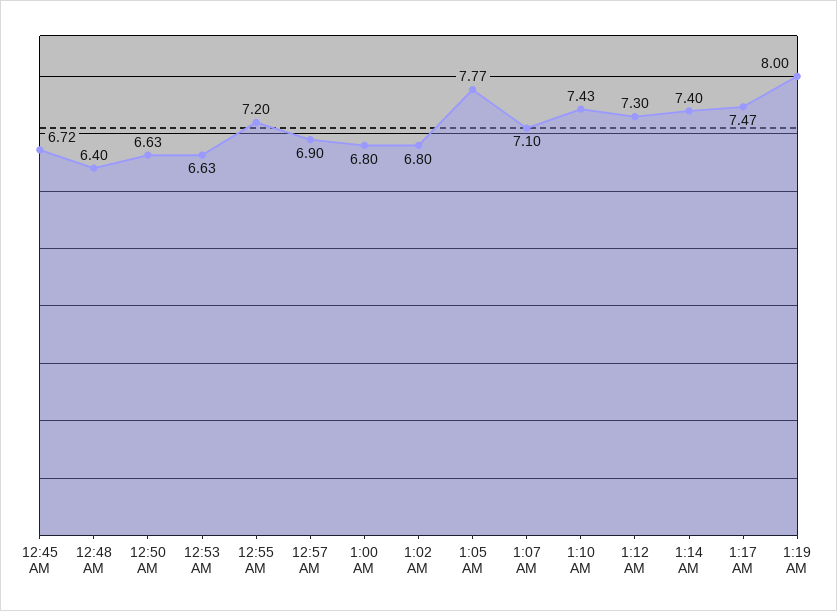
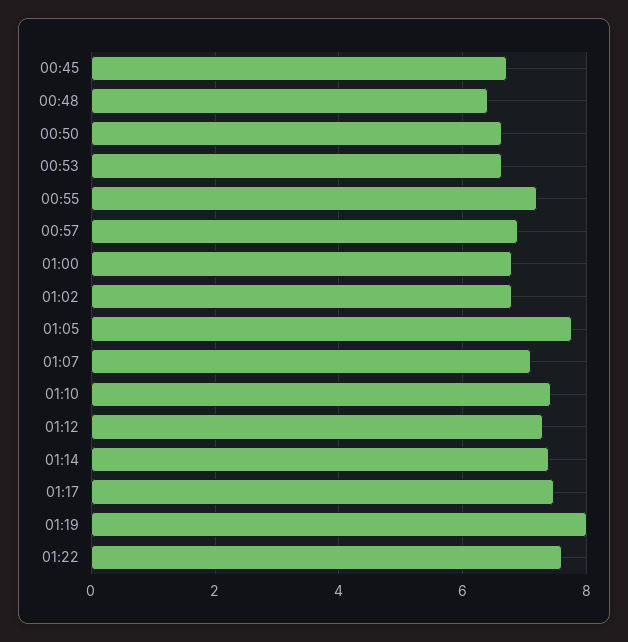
01:22: none -> 7.6

